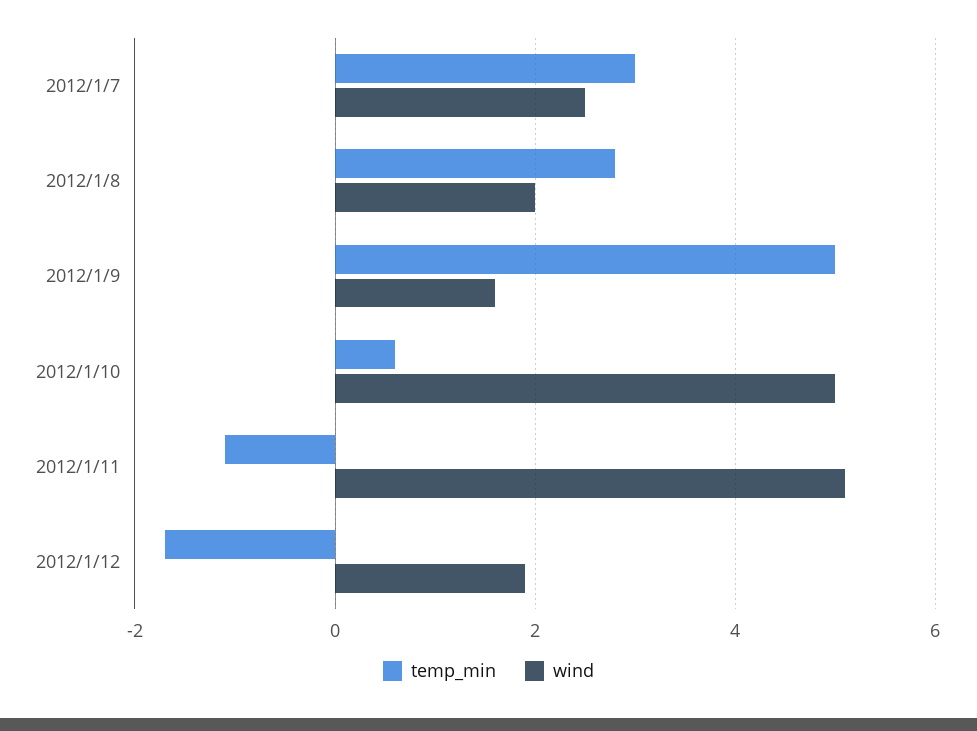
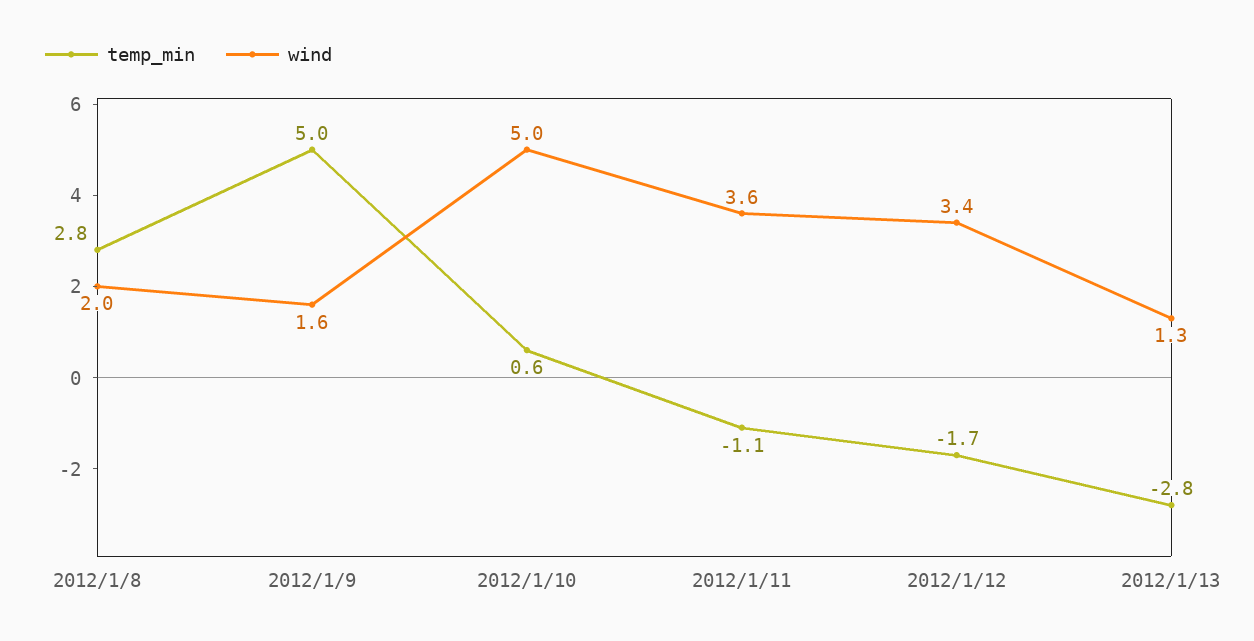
temp_min, 2012/1/7: 3 -> none
wind, 2012/1/7: 2.5 -> none
wind, 2012/1/11: 5 -> 3.6
wind, 2012/1/12: 2 -> 3.4
temp_min, 2012/1/13: none -> -2.8
wind, 2012/1/13: none -> 1.3

